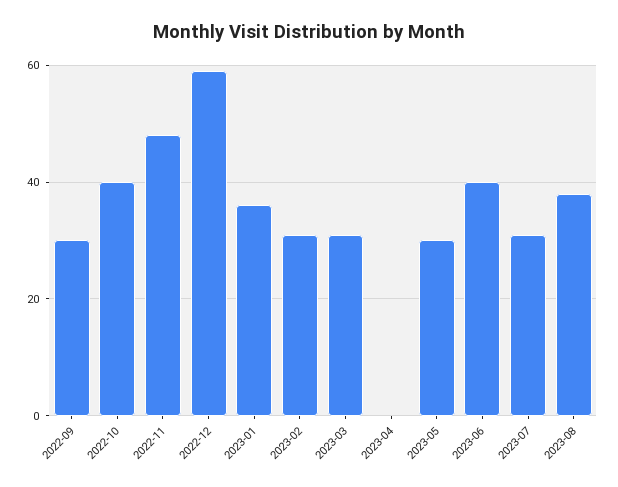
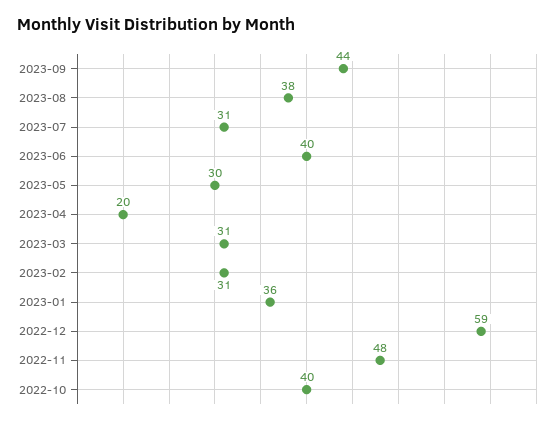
2022-09: 30 -> none
2023-04: 0 -> 20
2023-09: none -> 44

